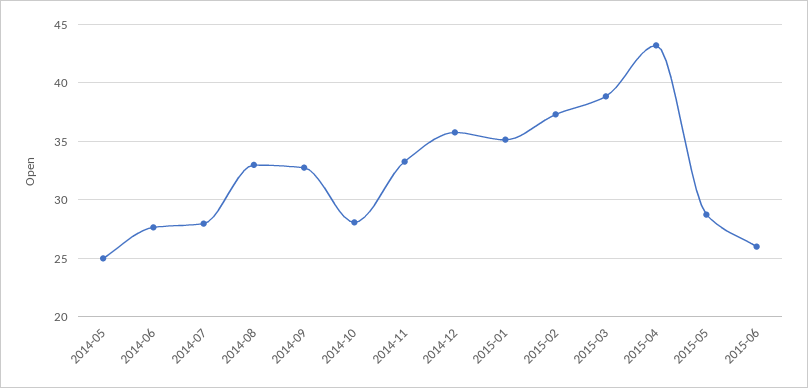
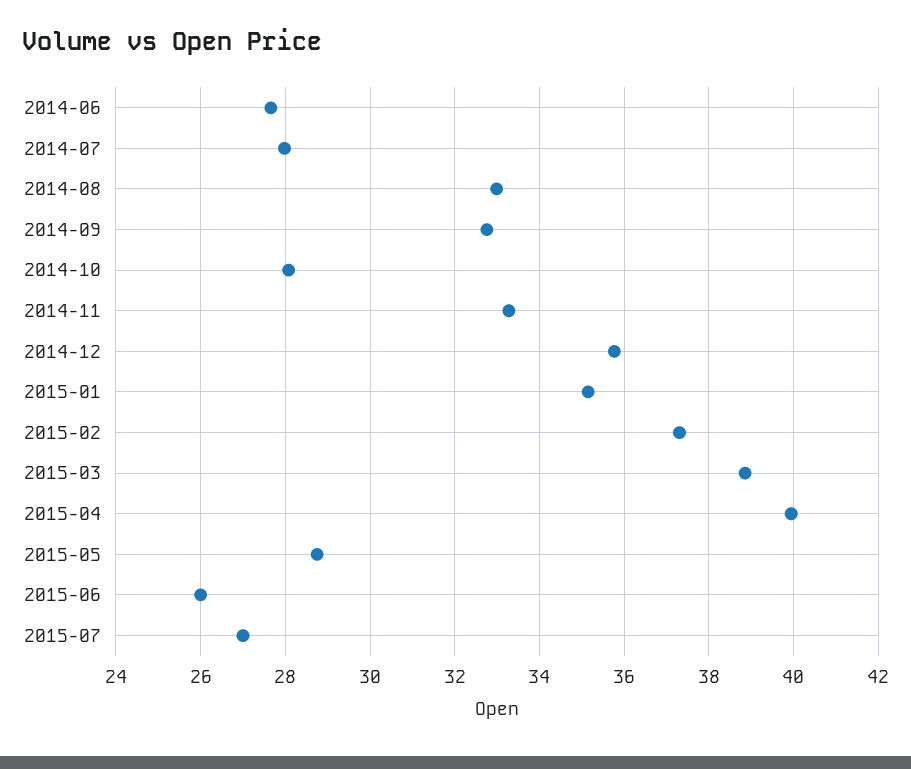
2014-05: 25 -> none
2015-04: 43 -> 40
2015-07: none -> 27

